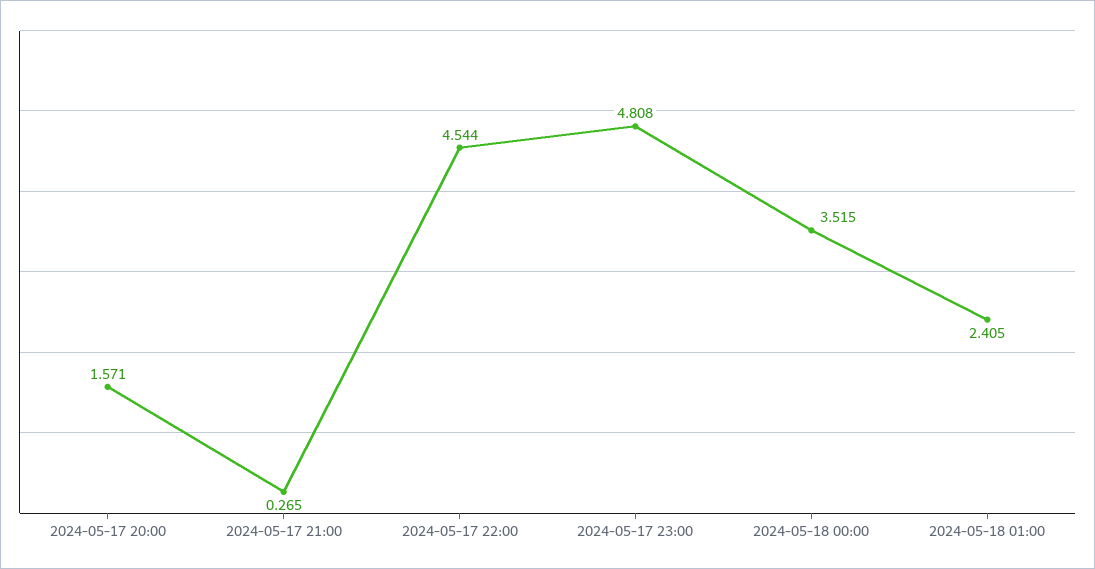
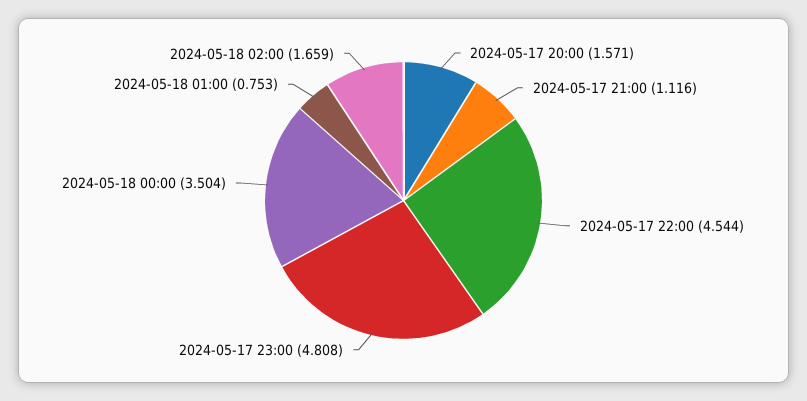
2024-05-17 21:00: 0.265 -> 1.116
2024-05-18 00:00: 3.515 -> 3.504
2024-05-18 01:00: 2.405 -> 0.753
2024-05-18 02:00: none -> 1.659

